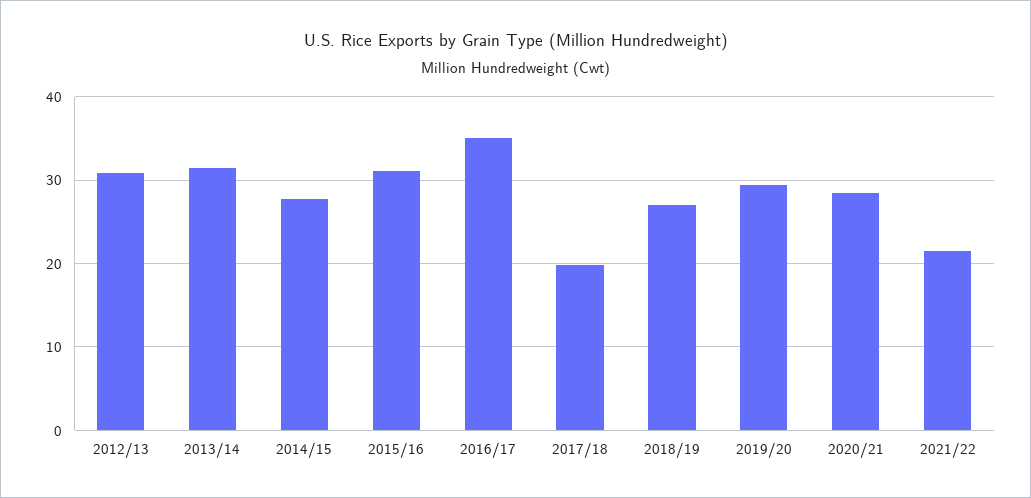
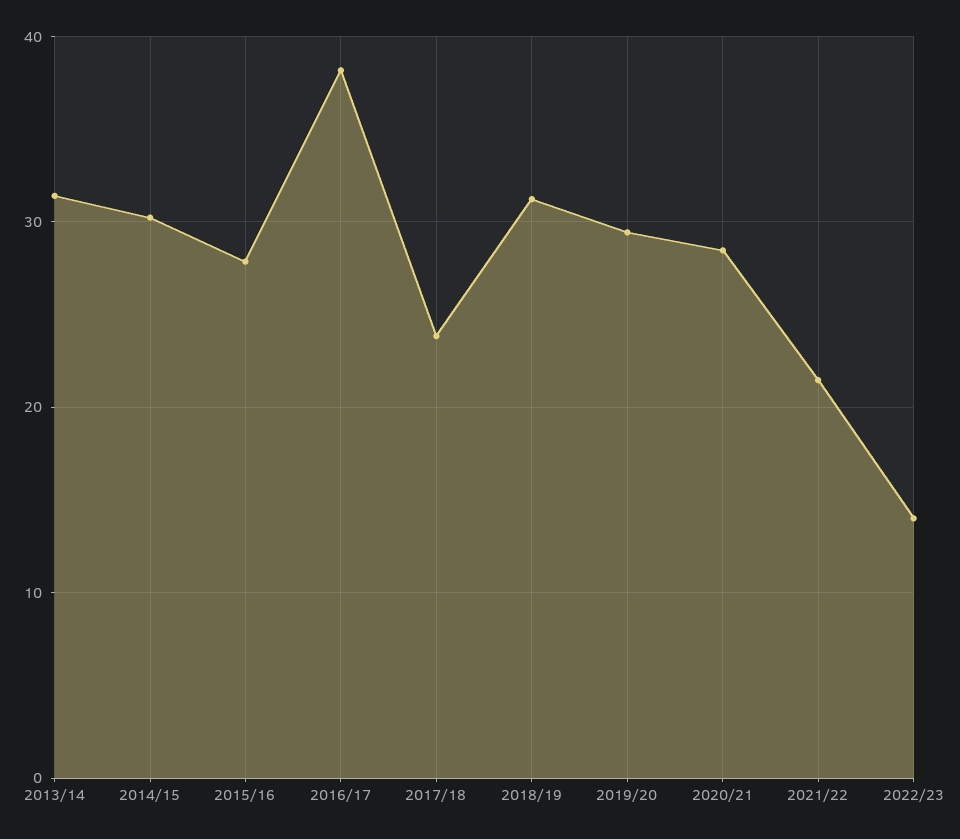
2012/13: 31 -> none
2014/15: 28 -> 30
2015/16: 31 -> 28
2016/17: 35 -> 38
2017/18: 20 -> 24
2018/19: 27 -> 31
2022/23: none -> 14

